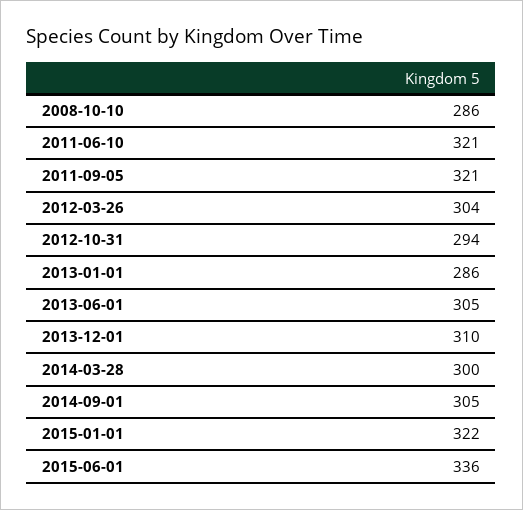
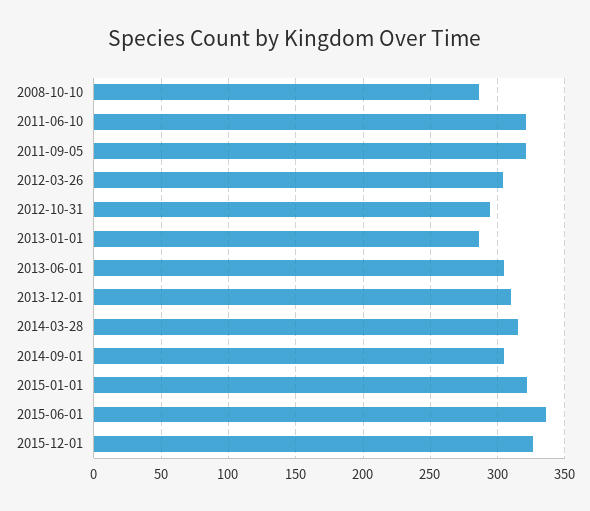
2014-03-28: 300 -> 315
2015-12-01: none -> 325

